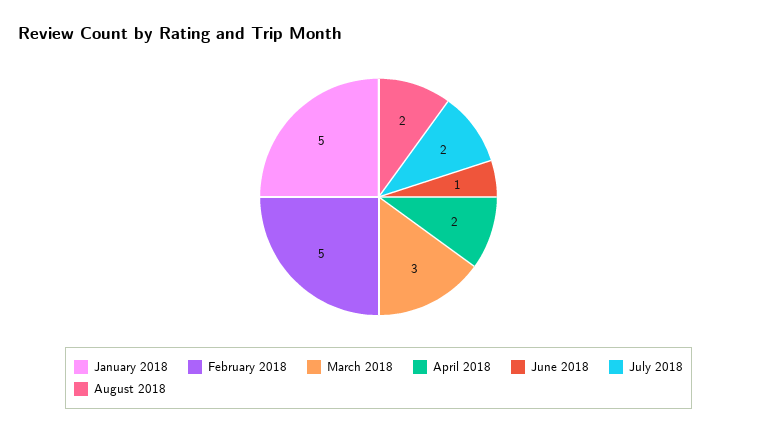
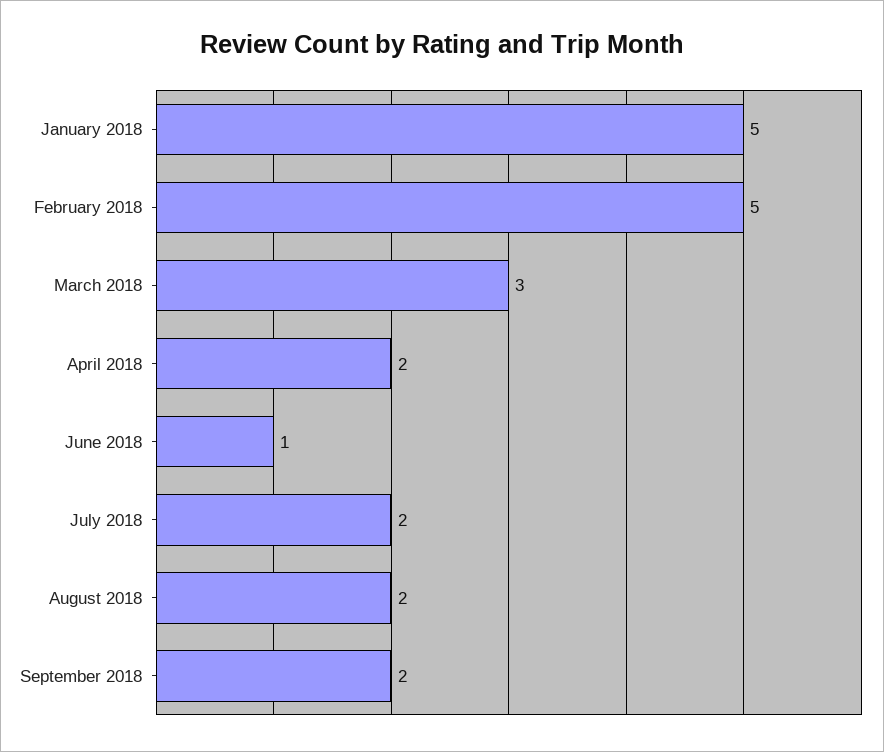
September 2018: none -> 2

